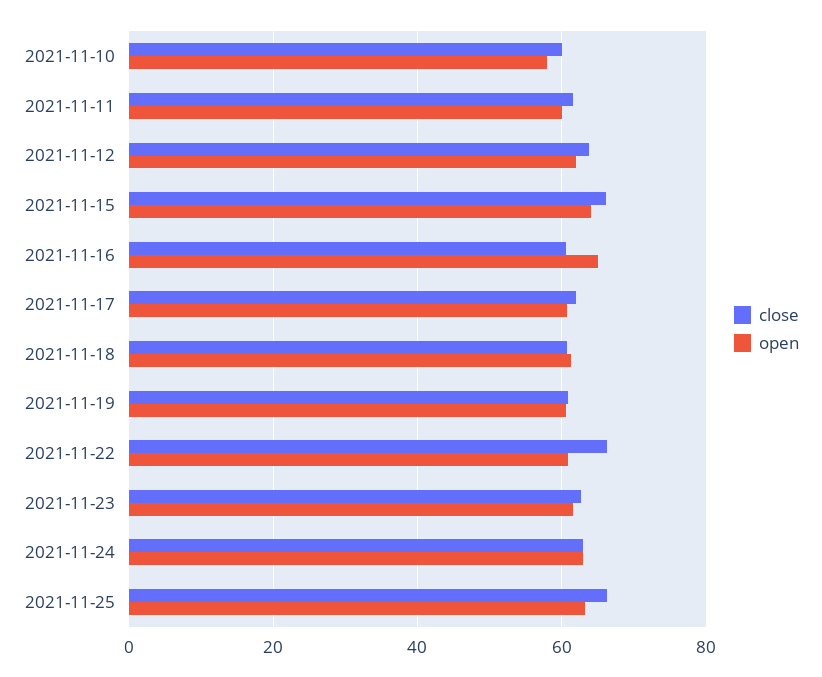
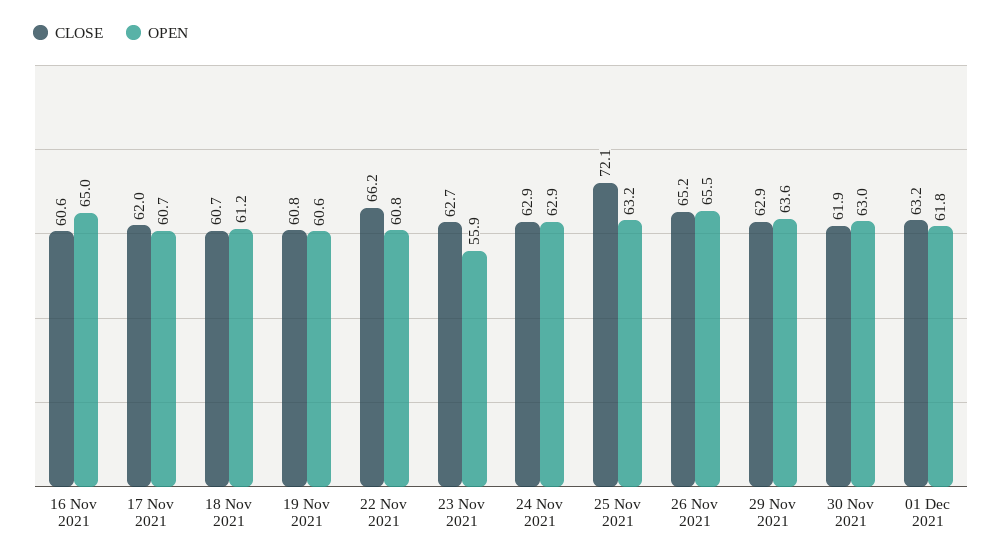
close, 2021-11-10: 60 -> none
open, 2021-11-10: 58 -> none
close, 2021-11-11: 62 -> none
open, 2021-11-11: 60 -> none
close, 2021-11-12: 64 -> none
open, 2021-11-12: 62 -> none
close, 2021-11-15: 66 -> none
open, 2021-11-15: 64 -> none
open, 2021-11-23: 62 -> 55.9
close, 2021-11-25: 66 -> 72.1
close, 26 Nov 2021: none -> 65.2
open, 26 Nov 2021: none -> 65.5
close, 29 Nov 2021: none -> 62.9
open, 29 Nov 2021: none -> 63.6
close, 30 Nov 2021: none -> 61.9
open, 30 Nov 2021: none -> 63
close, 01 Dec 2021: none -> 63.2
open, 01 Dec 2021: none -> 61.8

